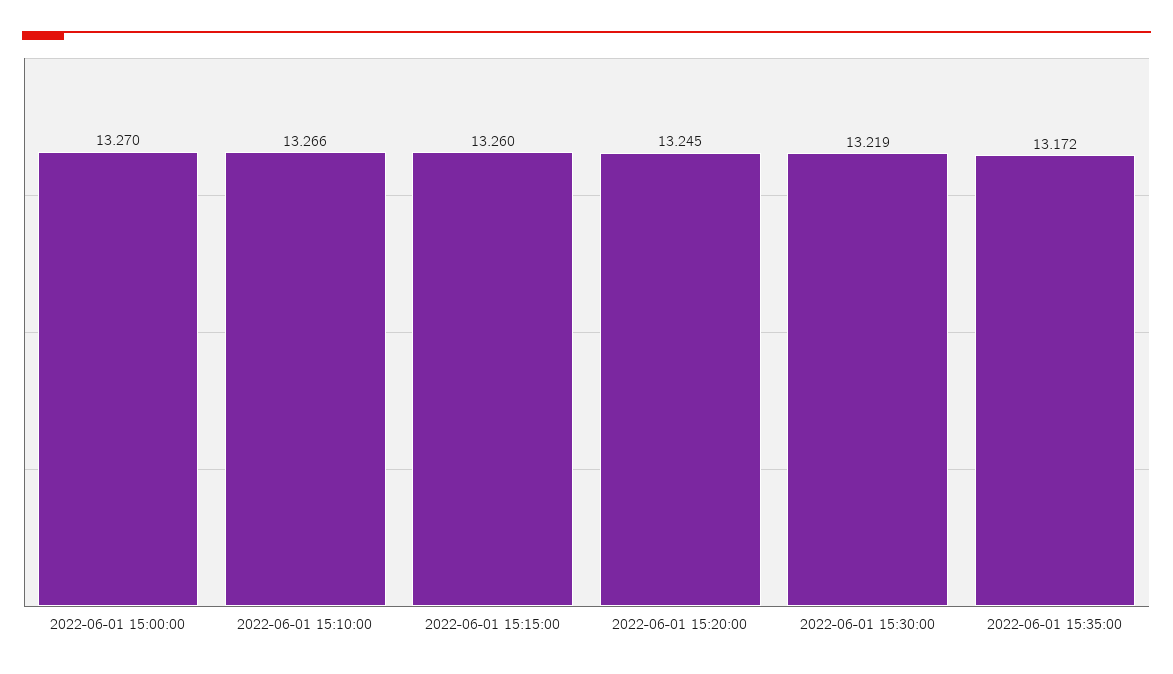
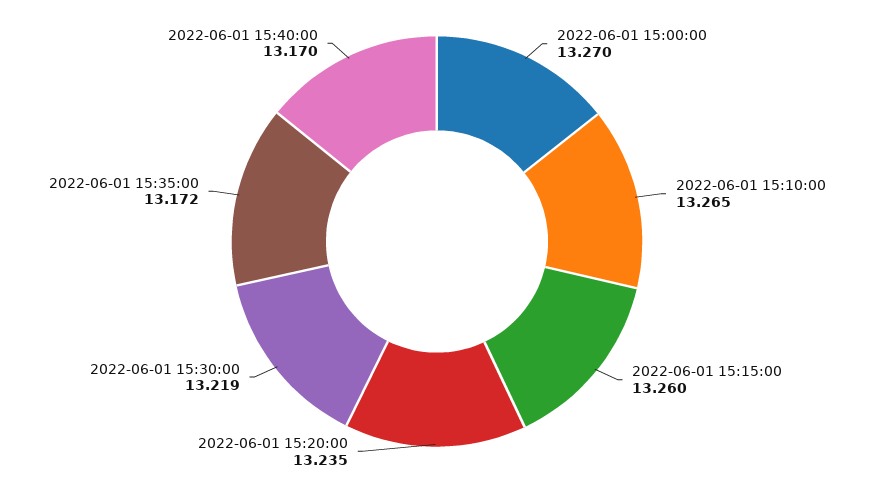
2022-06-01 15:10:00: 13.266 -> 13.265
2022-06-01 15:20:00: 13.245 -> 13.235
2022-06-01 15:40:00: none -> 13.17

